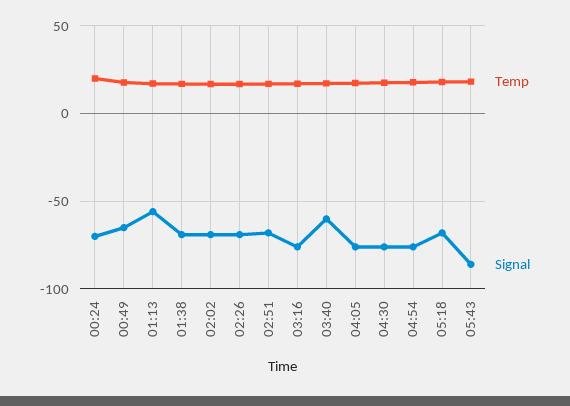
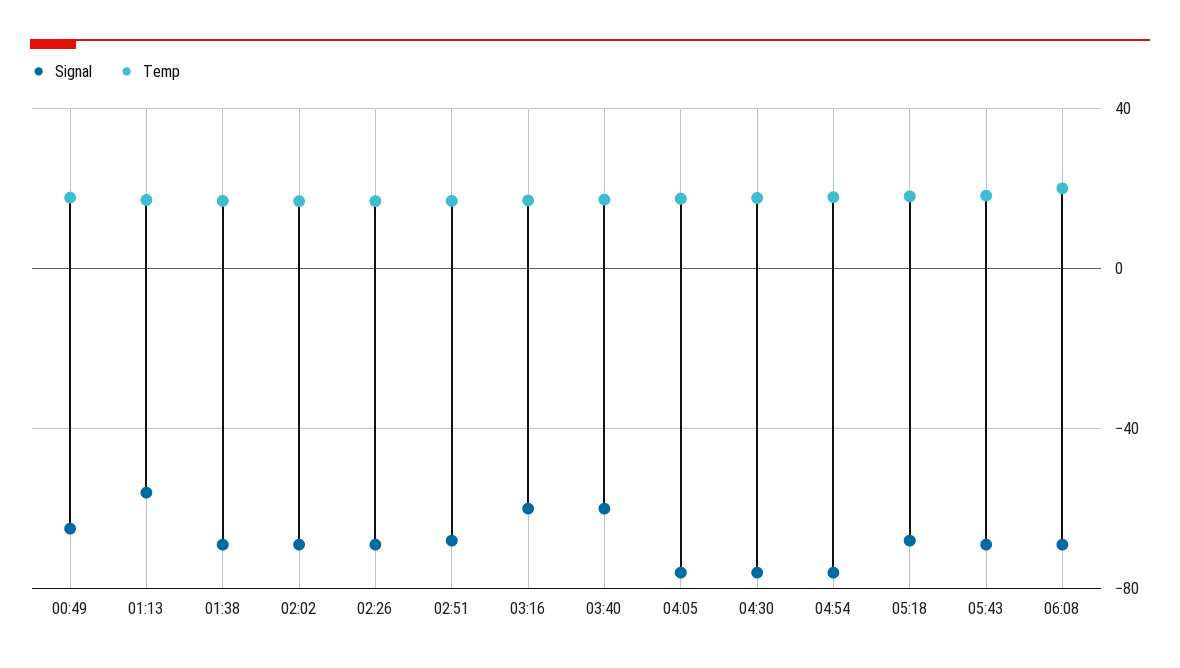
Temp, 00:24: 20 -> none
Signal, 00:24: -70 -> none
Signal, 03:16: -75 -> -60
Signal, 05:43: -85 -> -70
Signal, 06:08: none -> -70
Temp, 06:08: none -> 20

